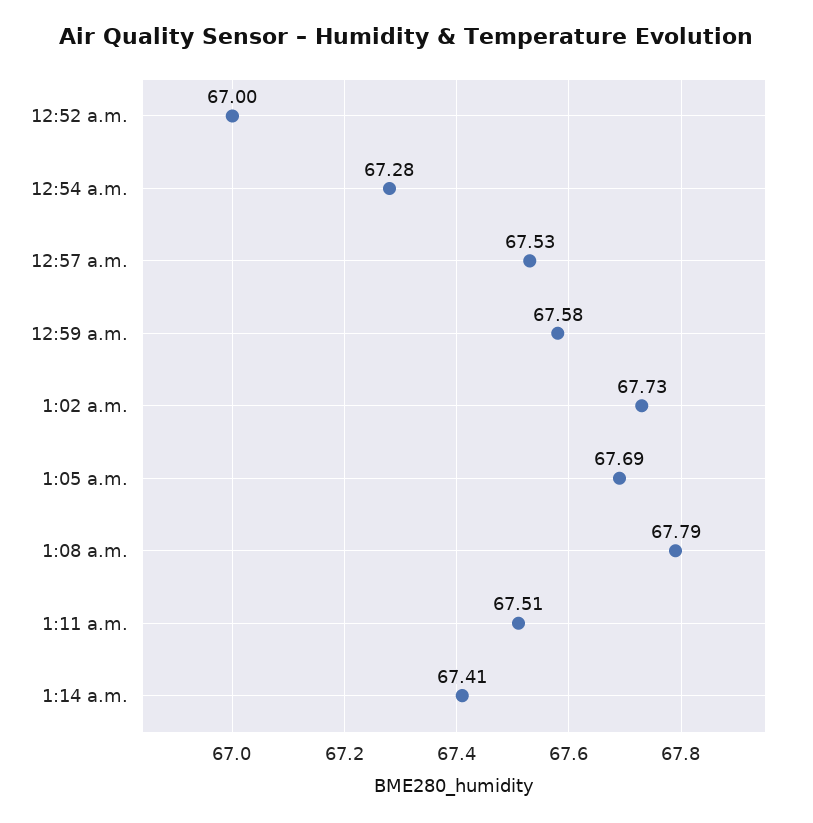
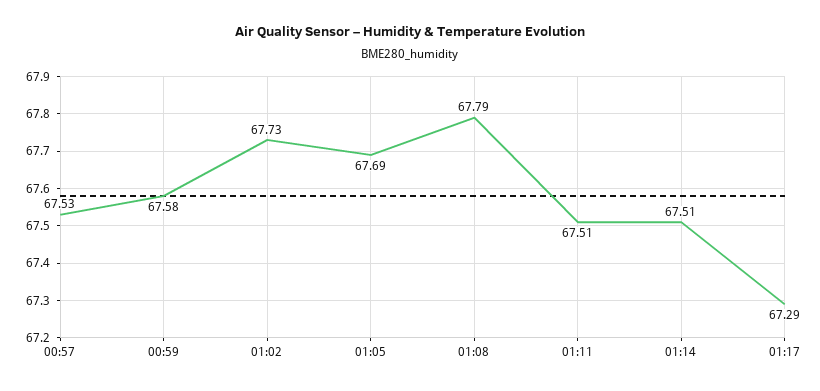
12:52 a.m.: 67 -> none
12:54 a.m.: 67.28 -> none
1:14 a.m.: 67.41 -> 67.51
01:17: none -> 67.29

